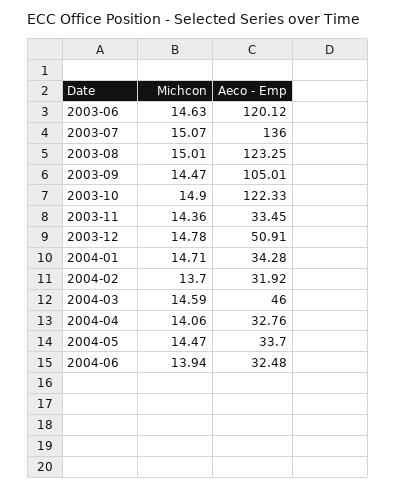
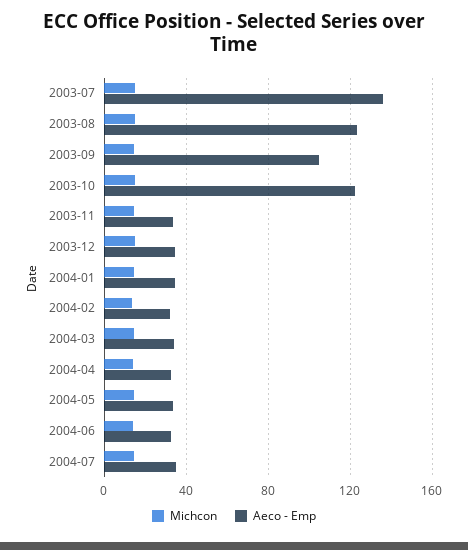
Michcon, 2003-06: 14.63 -> none
Aeco - Emp, 2003-06: 120.12 -> none
Aeco - Emp, 2003-12: 50.91 -> 35
Aeco - Emp, 2004-03: 46 -> 35
Michcon, 2004-07: none -> 15
Aeco - Emp, 2004-07: none -> 35

